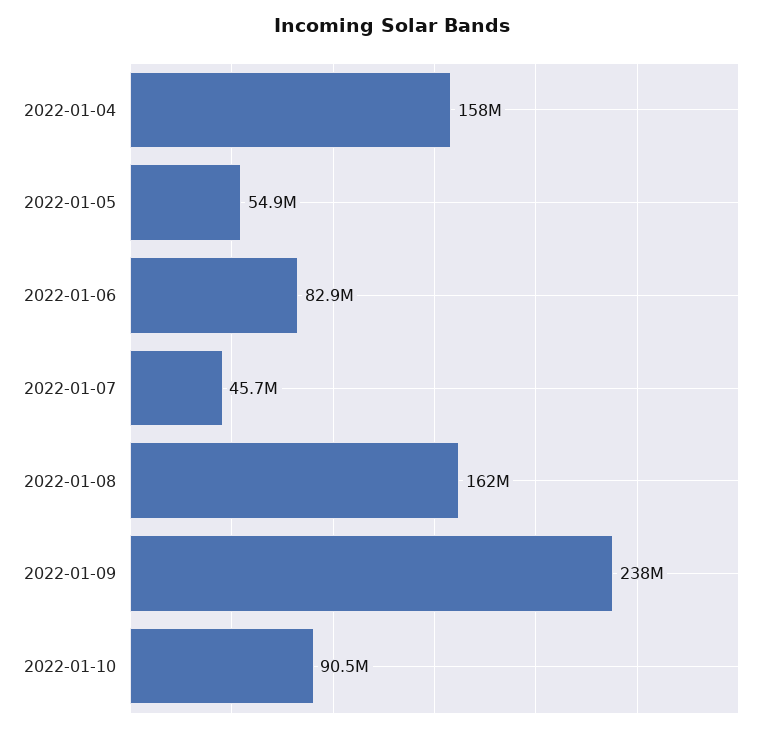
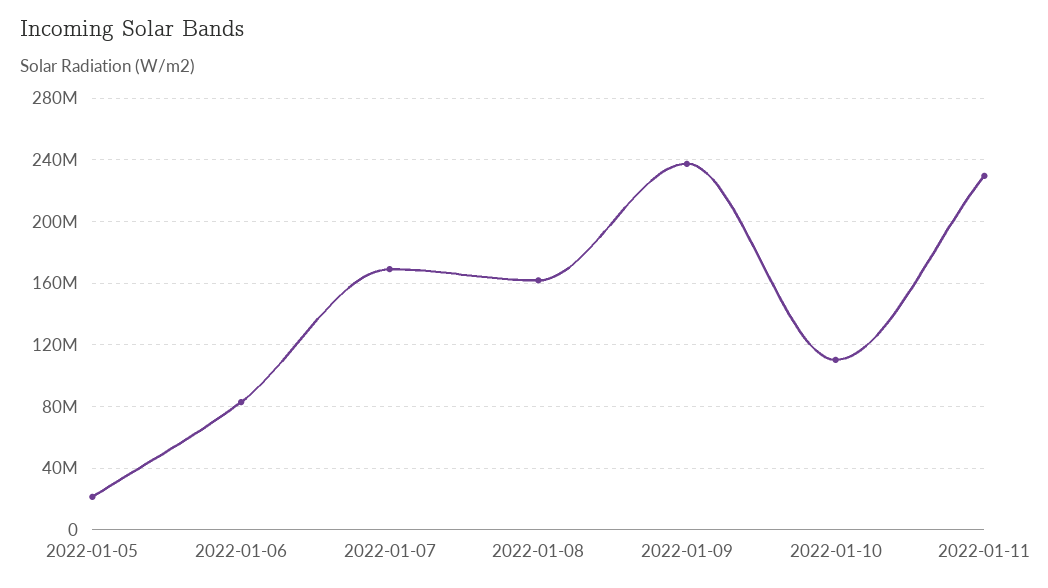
2022-01-04: 158000000 -> none
2022-01-05: 54900000 -> 20000000
2022-01-07: 45700000 -> 170000000
2022-01-10: 90500000 -> 110000000
2022-01-11: none -> 230000000

